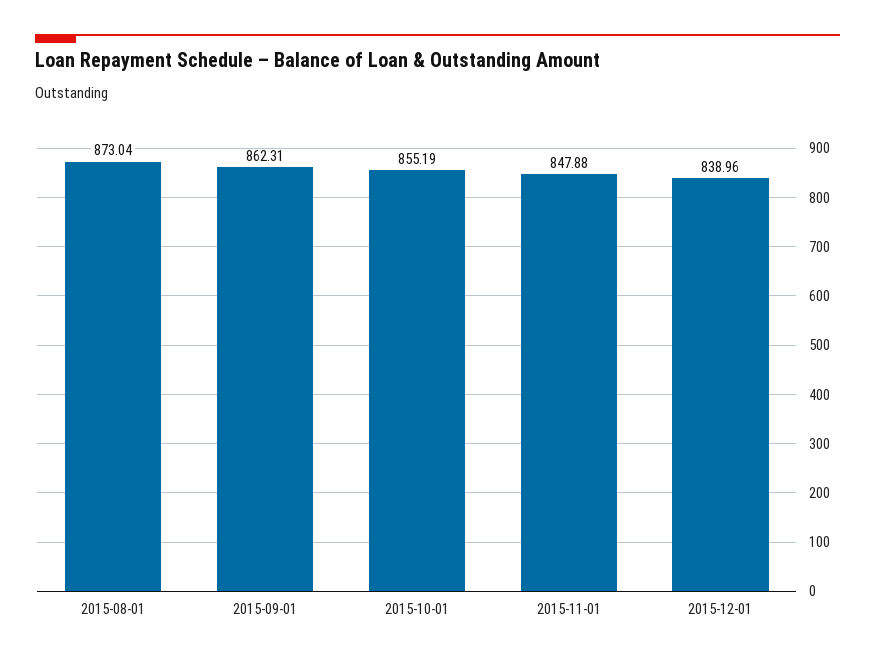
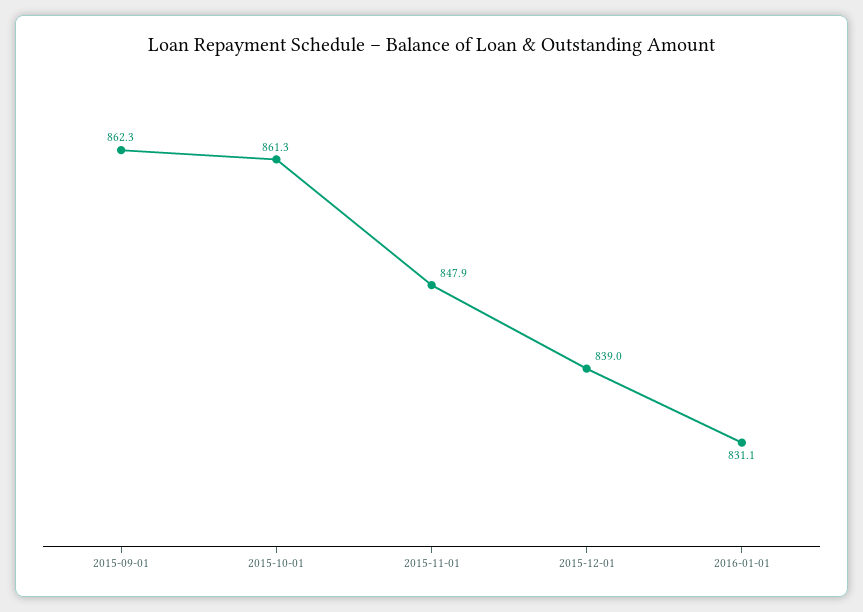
2015-08-01: 873.04 -> none
2015-10-01: 855.19 -> 861.3
2016-01-01: none -> 831.1

